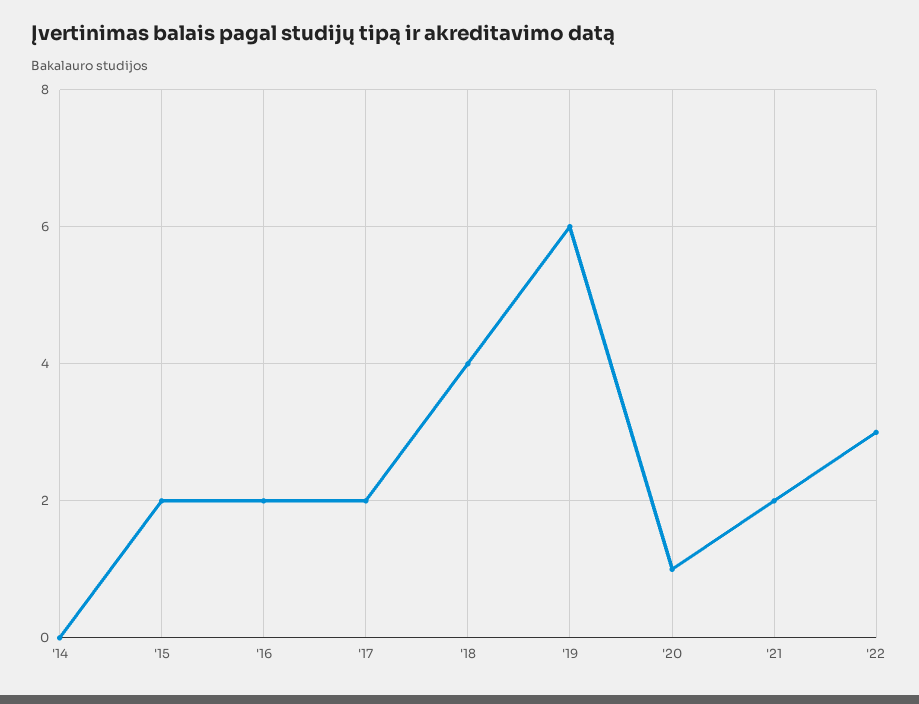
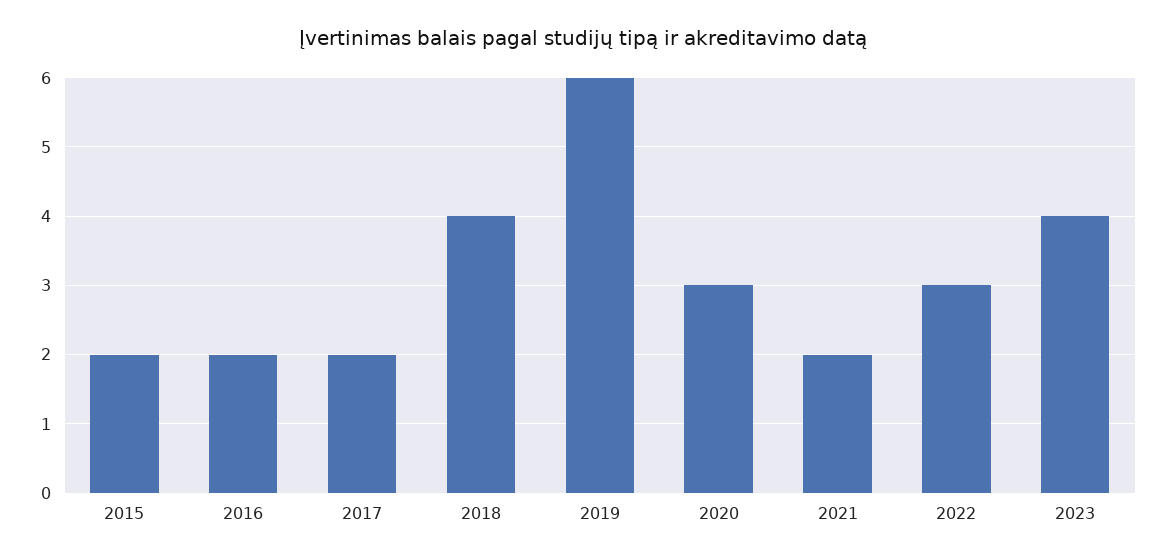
'14: 0 -> none
'20: 1 -> 3
2023: none -> 4

